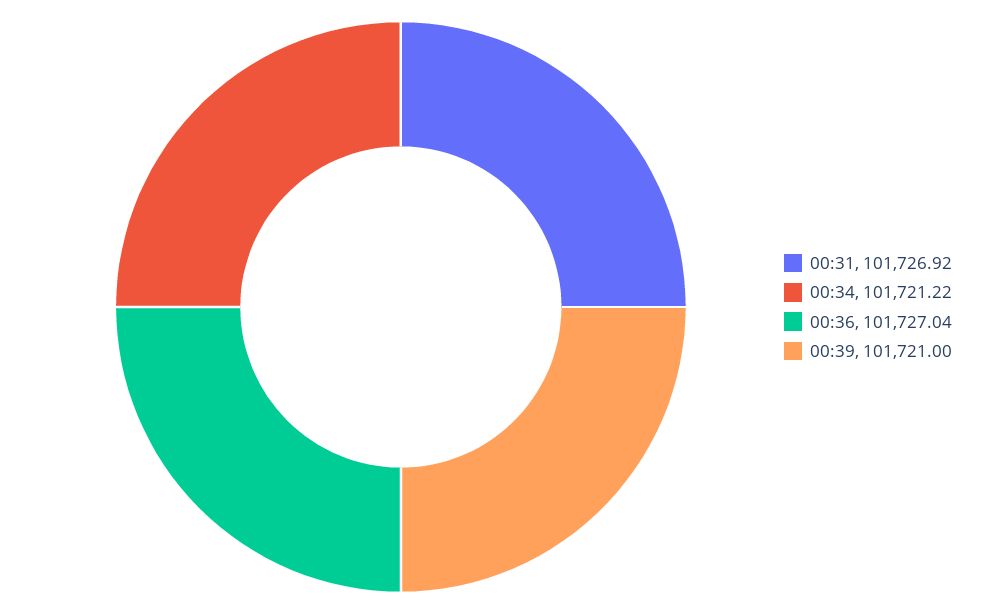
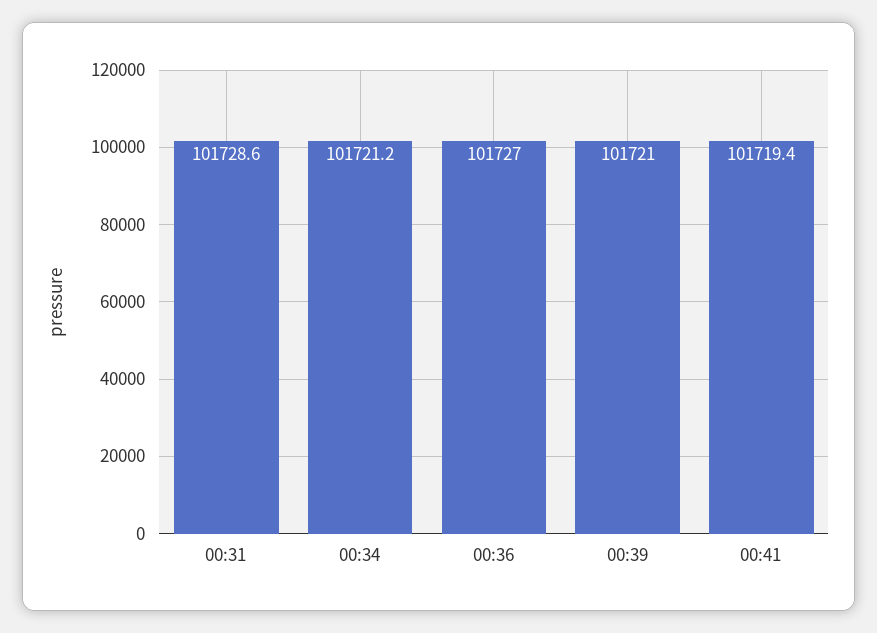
00:31: 101726.92 -> 101728.6
00:41: none -> 101719.4

